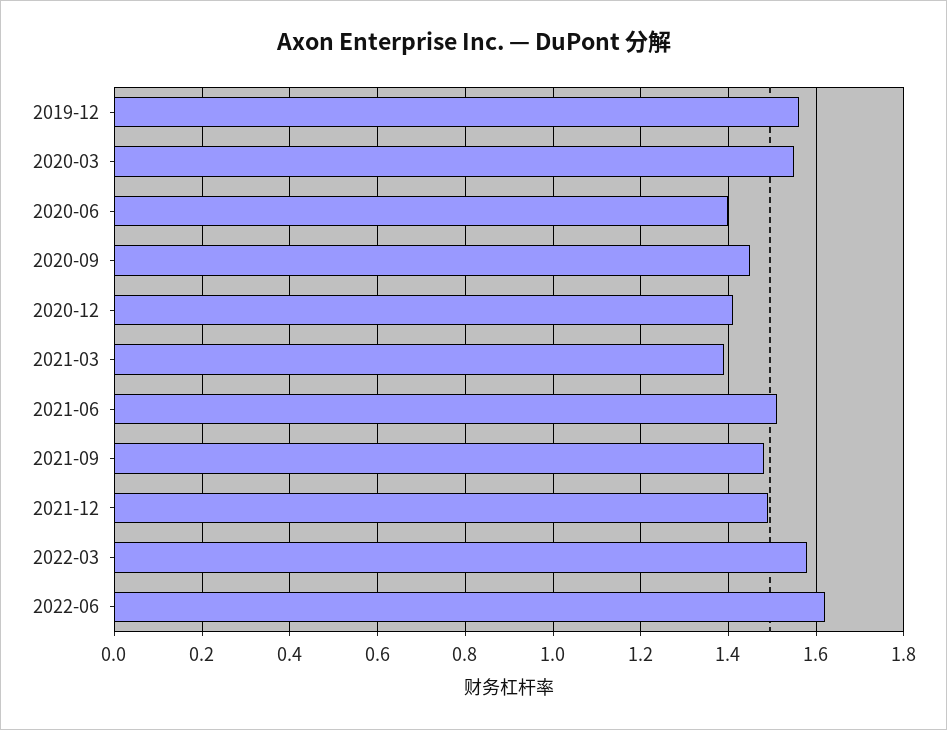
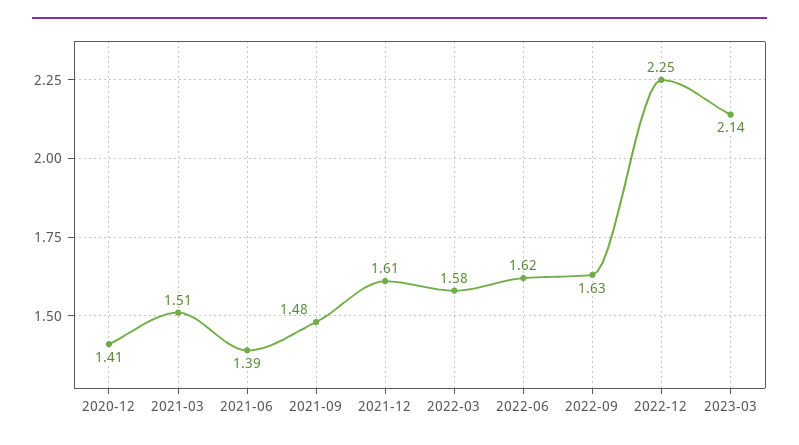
2019-12: 1.55 -> none
2020-03: 1.55 -> none
2020-06: 1.4 -> none
2020-09: 1.45 -> none
2021-03: 1.4 -> 1.51
2021-06: 1.5 -> 1.39
2021-12: 1.5 -> 1.61
2022-09: none -> 1.63
2022-12: none -> 2.25
2023-03: none -> 2.14

